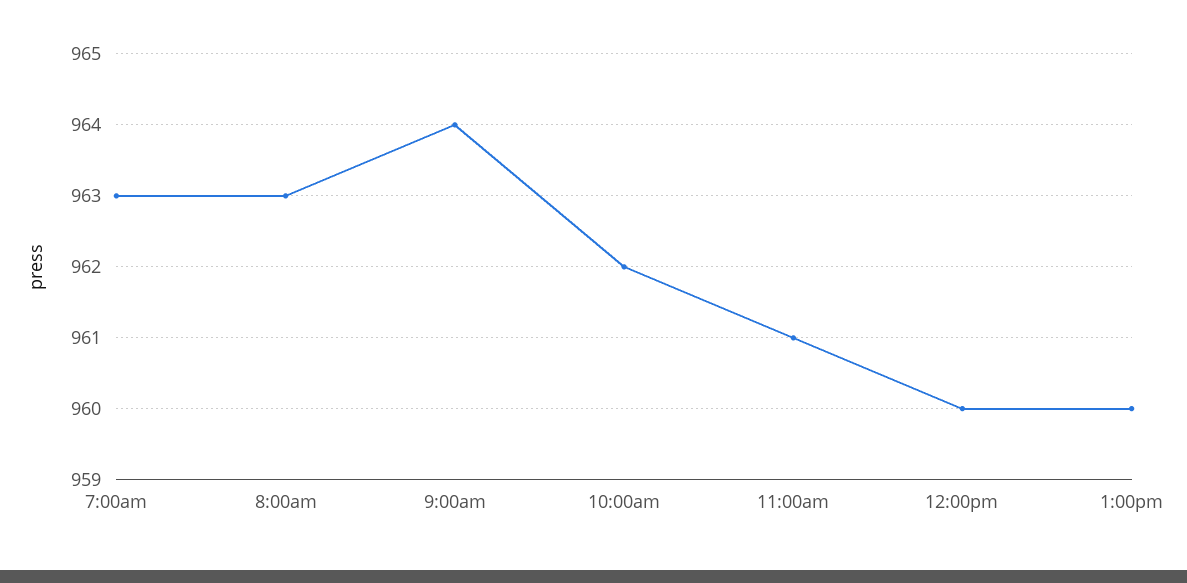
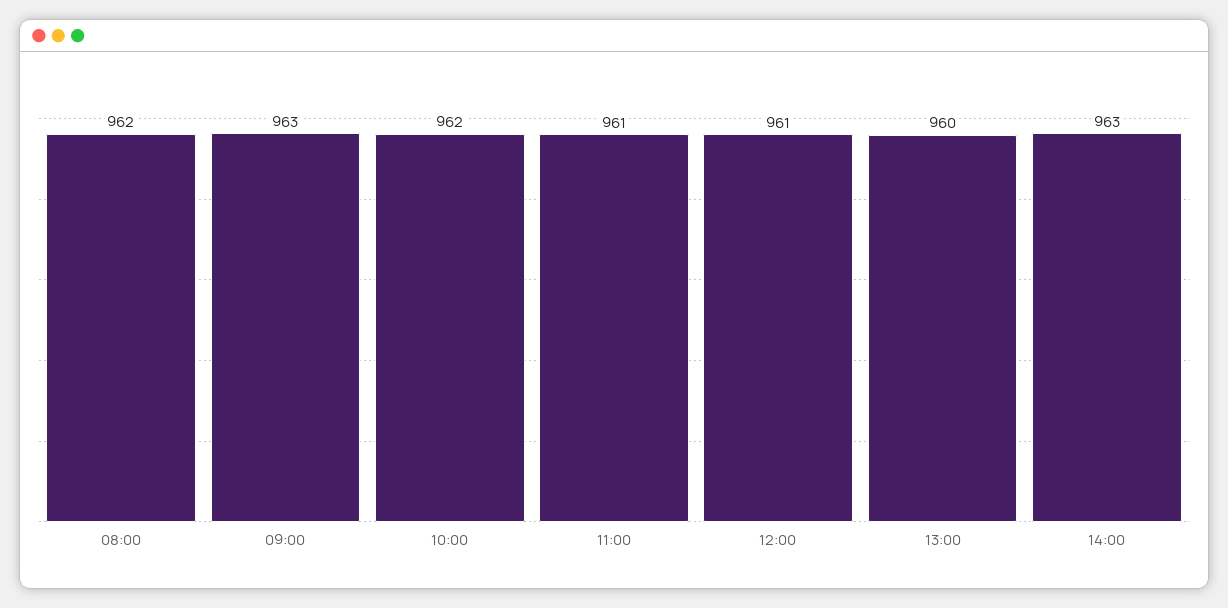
7:00am: 963 -> none
8:00am: 963 -> 962
9:00am: 964 -> 963
12:00pm: 960 -> 961
14:00: none -> 963

